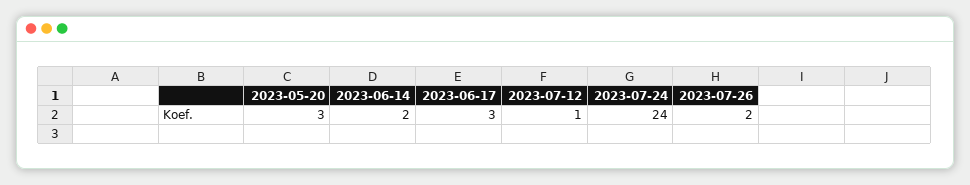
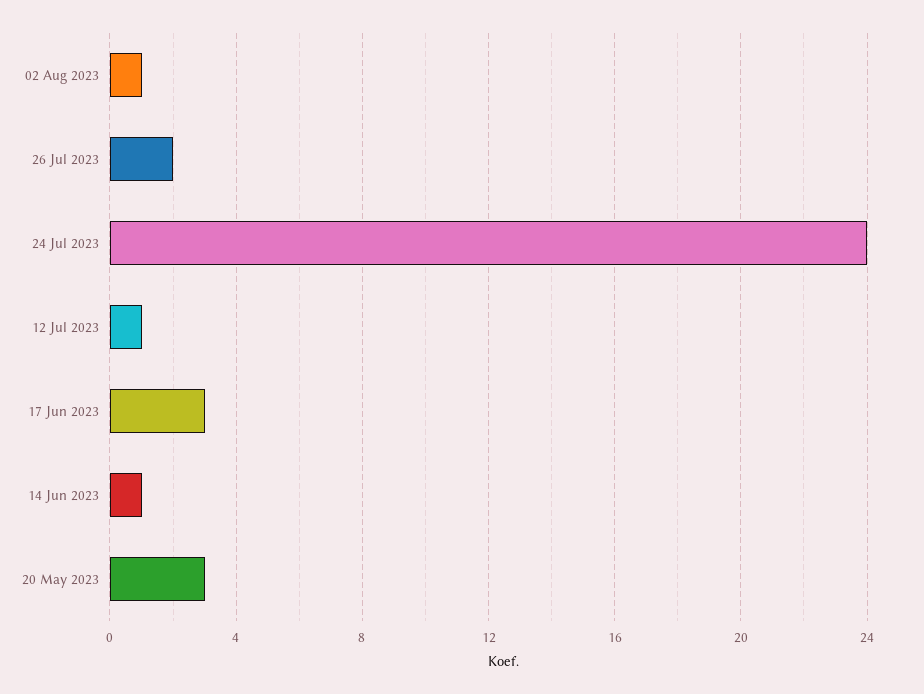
2023-06-14: 2 -> 1
02 Aug 2023: none -> 1

